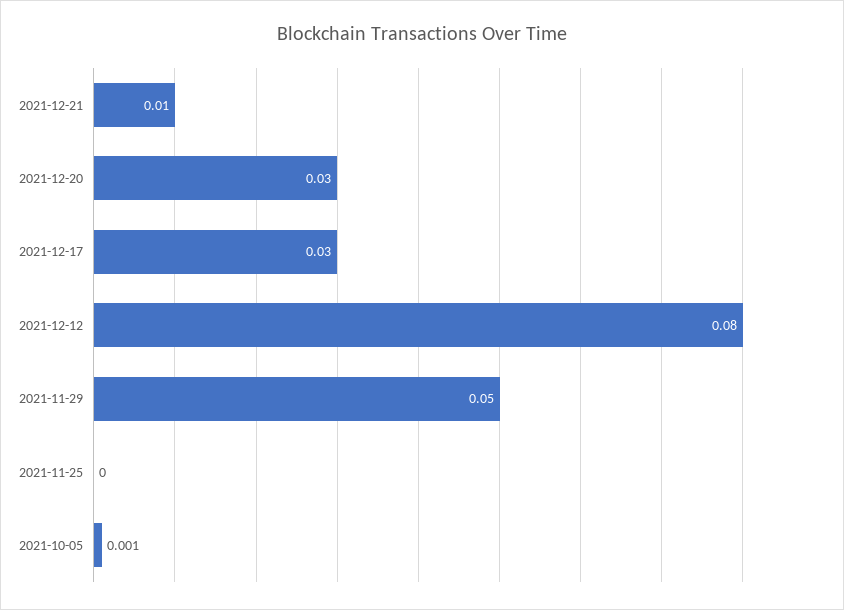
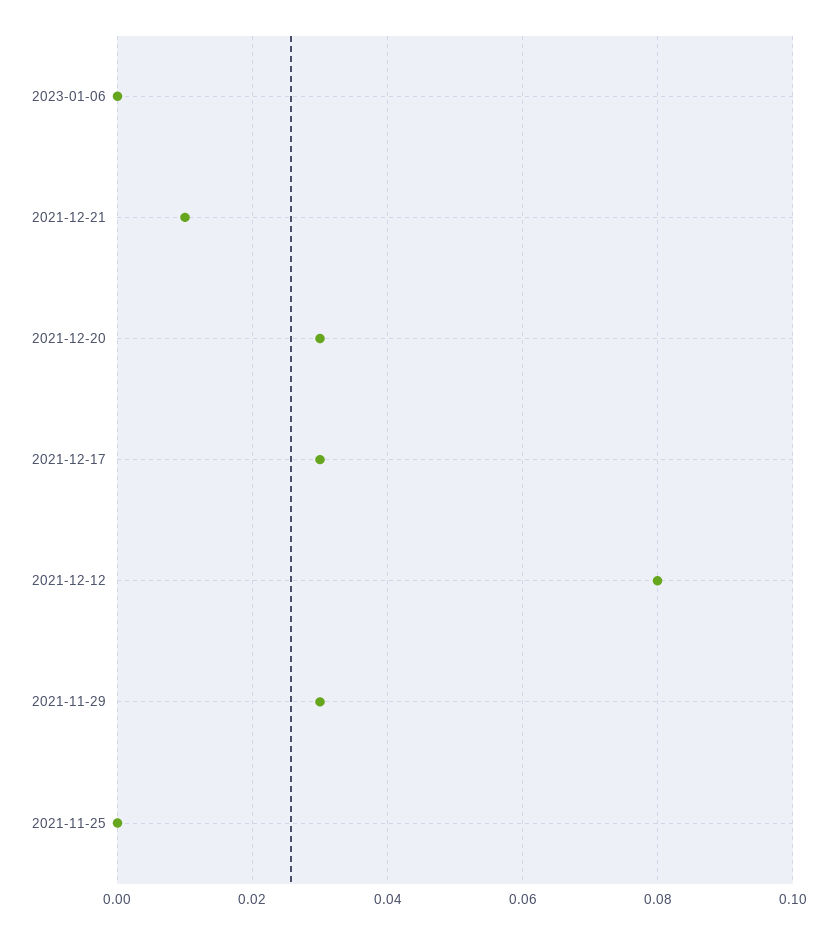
2021-11-29: 0.05 -> 0.03
2021-10-05: 0.001 -> none
2023-01-06: none -> 0

